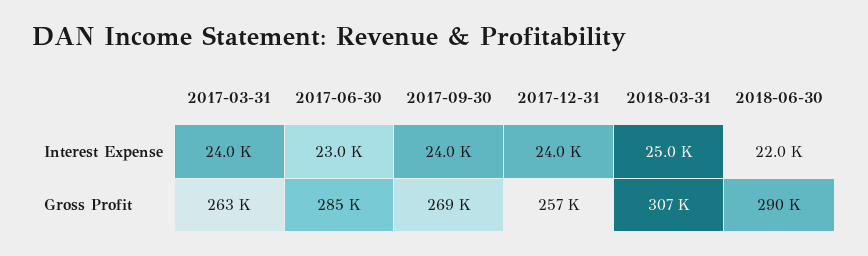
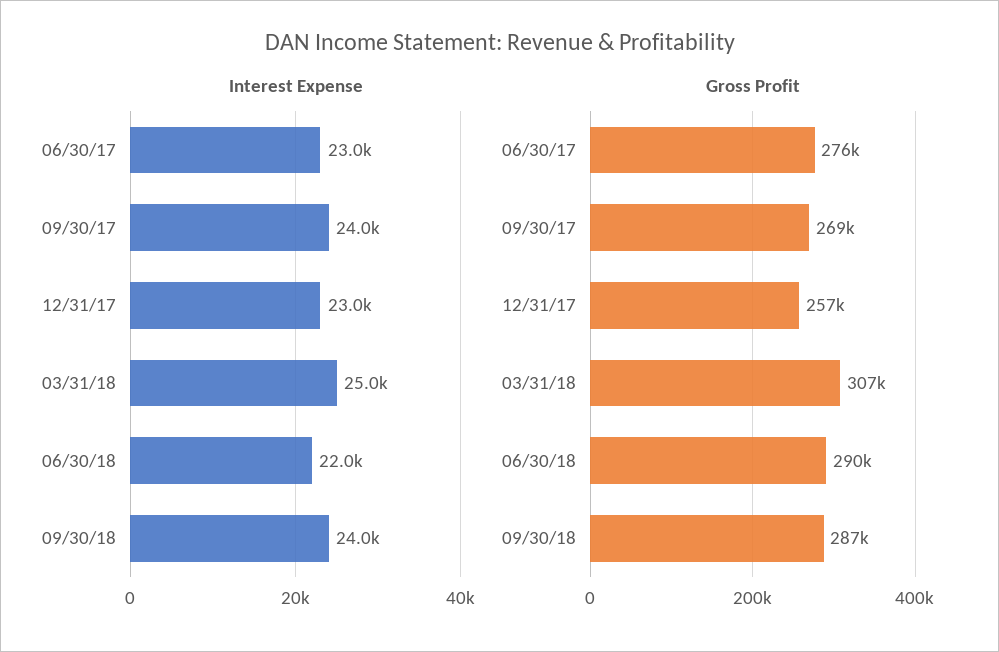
Interest Expense, 2017-03-31: 24000 -> none
Interest Expense, 2017-12-31: 24000 -> 23000
Gross Profit, 2017-03-31: 263000 -> none
Gross Profit, 2017-06-30: 285000 -> 276000
Interest Expense, 09/30/18: none -> 24000
Gross Profit, 09/30/18: none -> 287000

